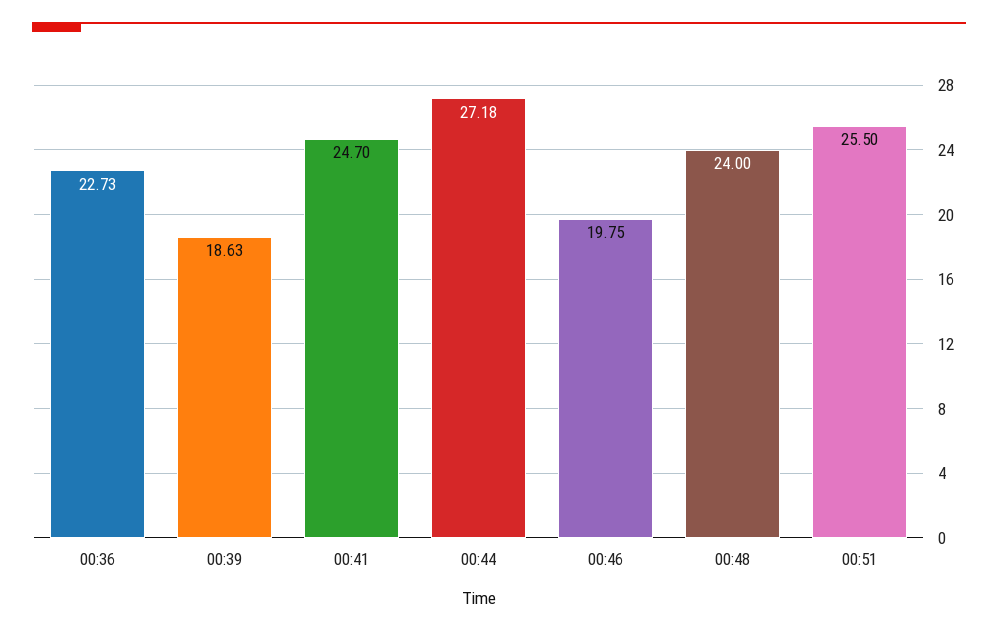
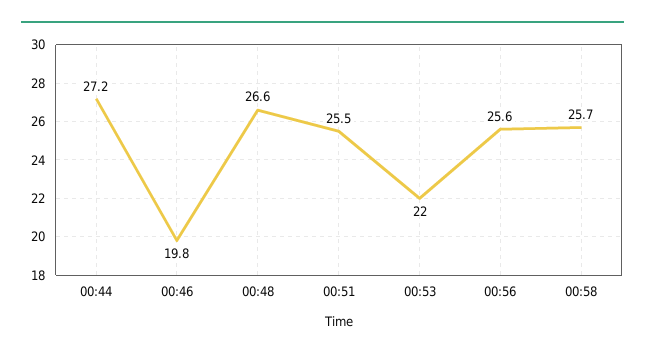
00:36: 22.73 -> none
00:39: 18.63 -> none
00:41: 24.7 -> none
00:48: 24 -> 26.6
00:53: none -> 22
00:56: none -> 25.6
00:58: none -> 25.7

